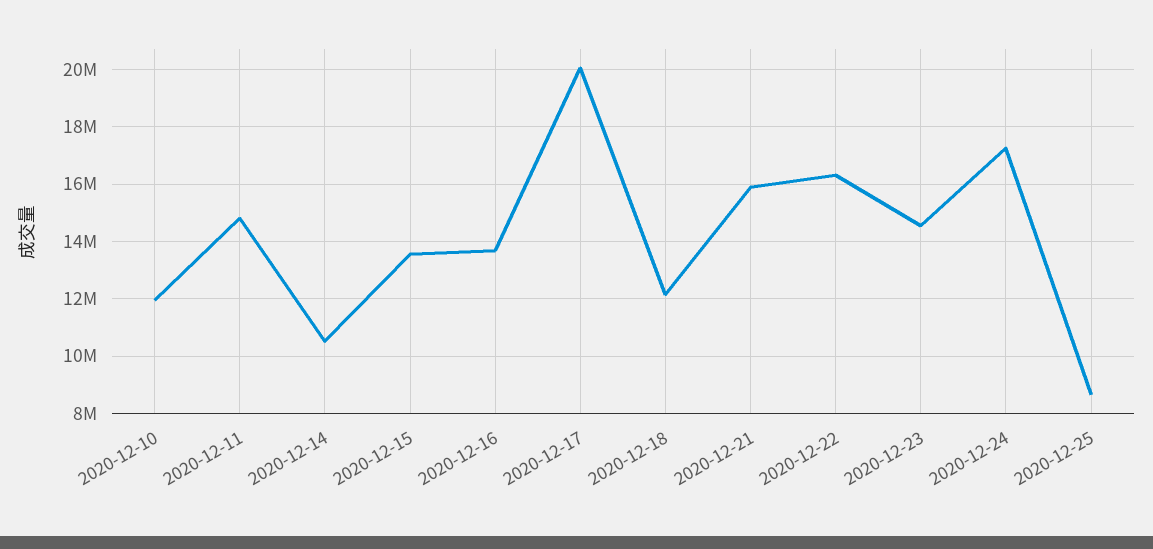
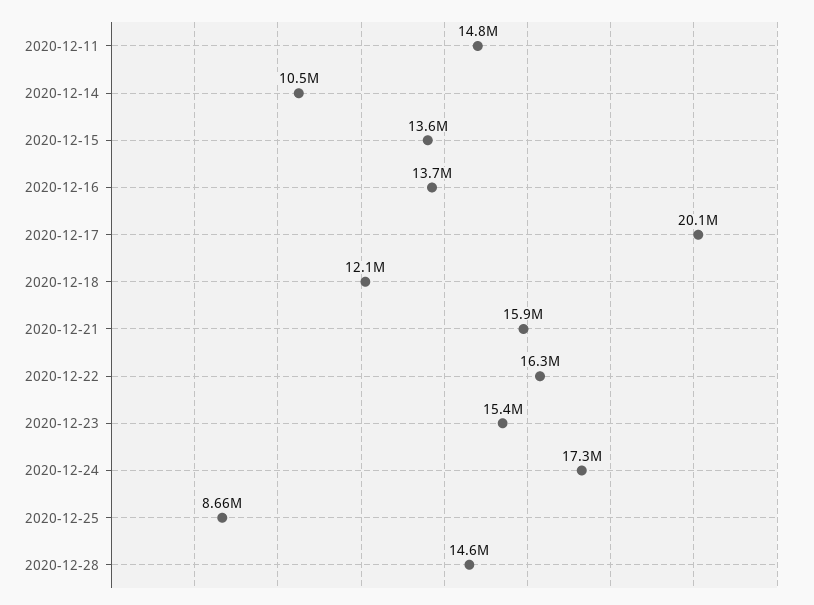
2020-12-10: 12000000 -> none
2020-12-23: 14500000 -> 15400000
2020-12-28: none -> 14600000

